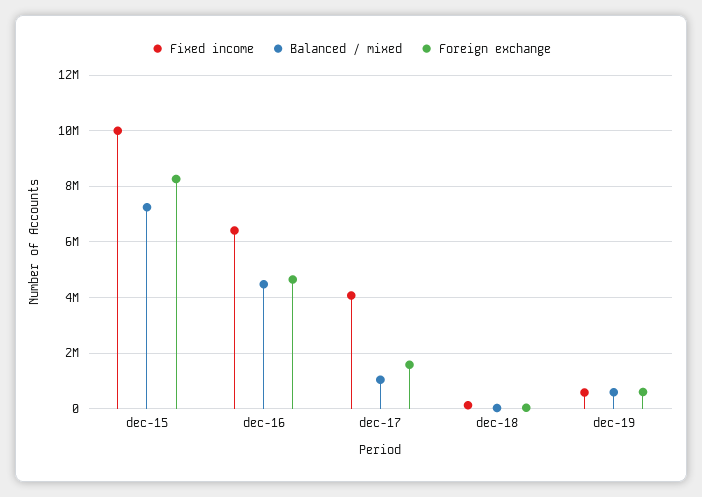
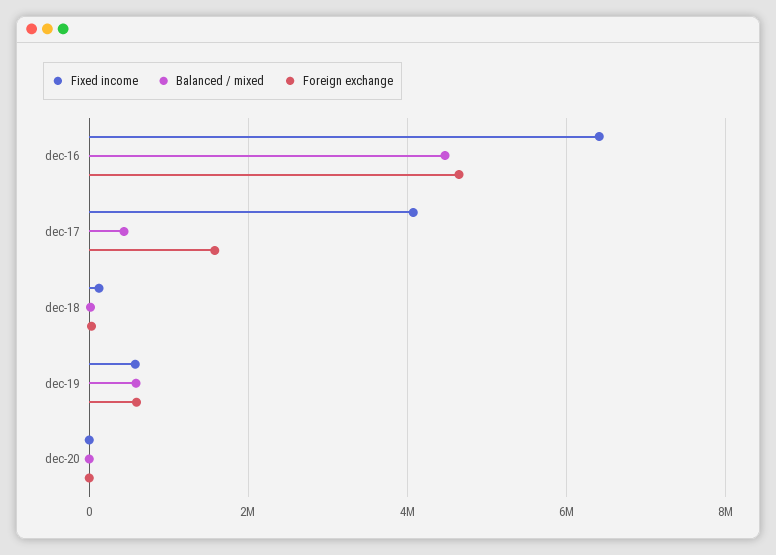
Fixed income, dec-15: 10000000 -> none
Balanced / mixed, dec-15: 7250000 -> none
Foreign exchange, dec-15: 8250000 -> none
Balanced / mixed, dec-17: 1000000 -> 400000
Fixed income, dec-20: none -> 0
Balanced / mixed, dec-20: none -> 0
Foreign exchange, dec-20: none -> 0

